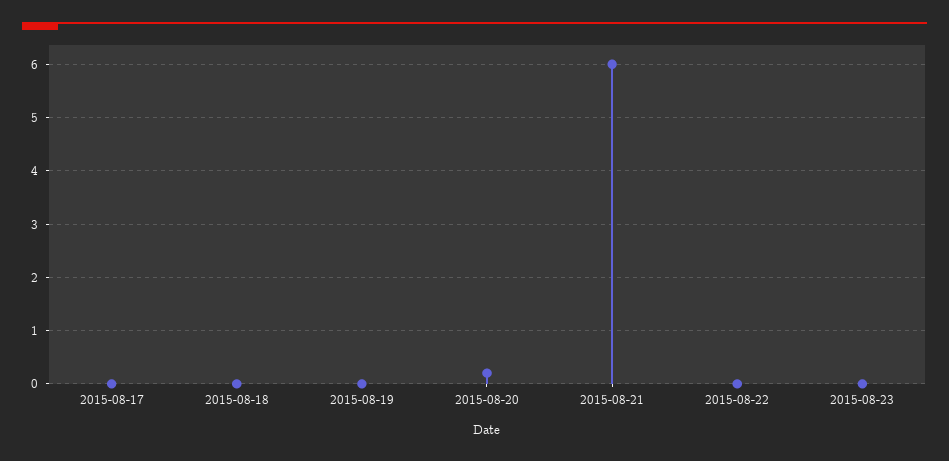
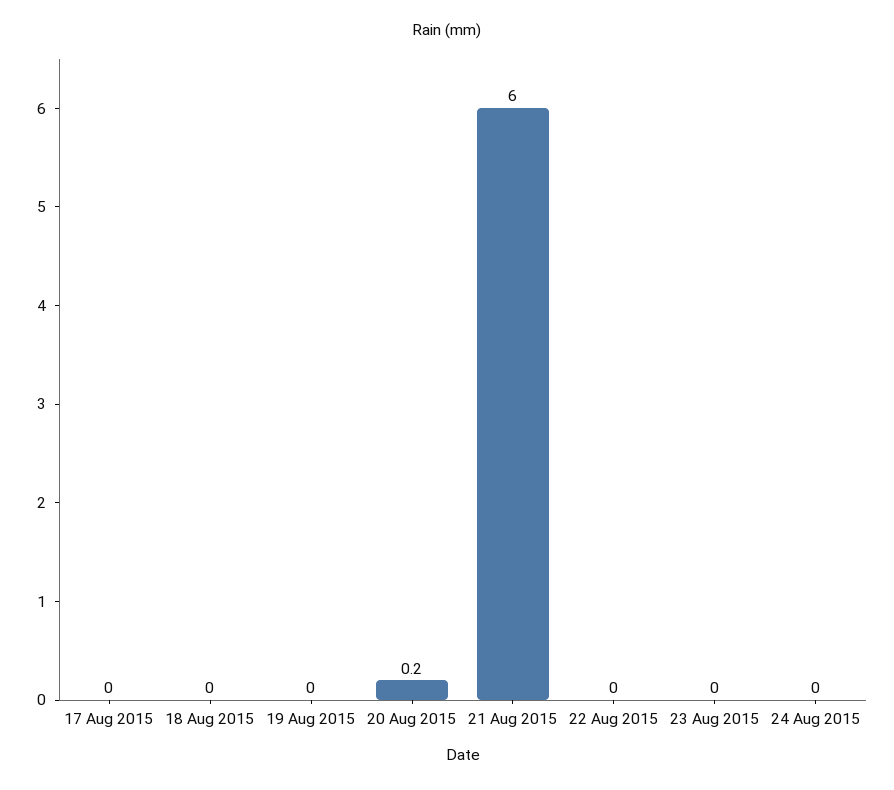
24 Aug 2015: none -> 0

